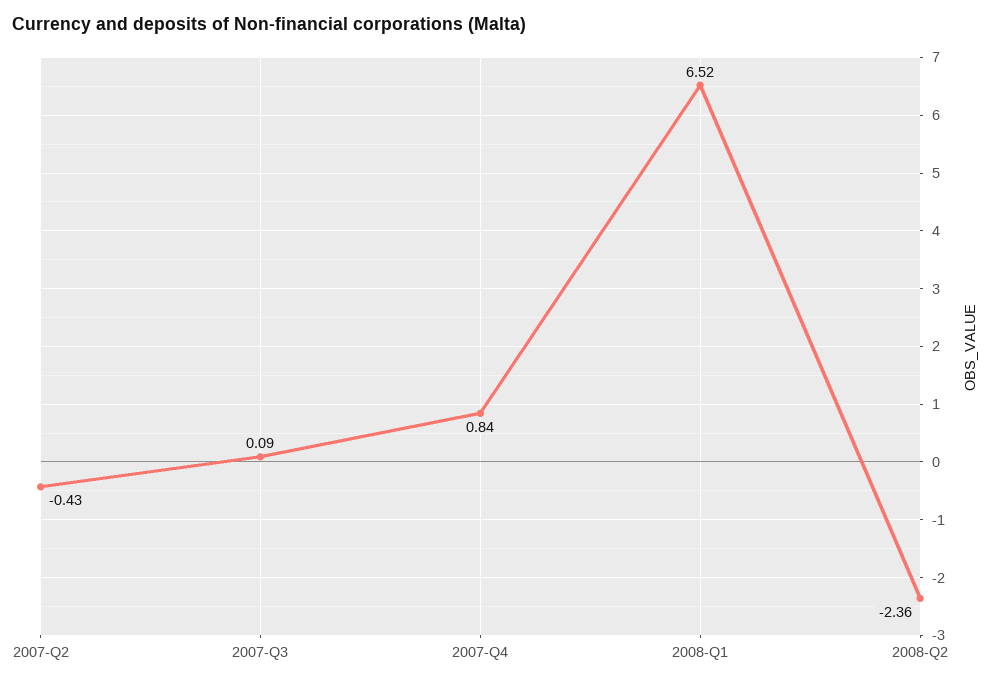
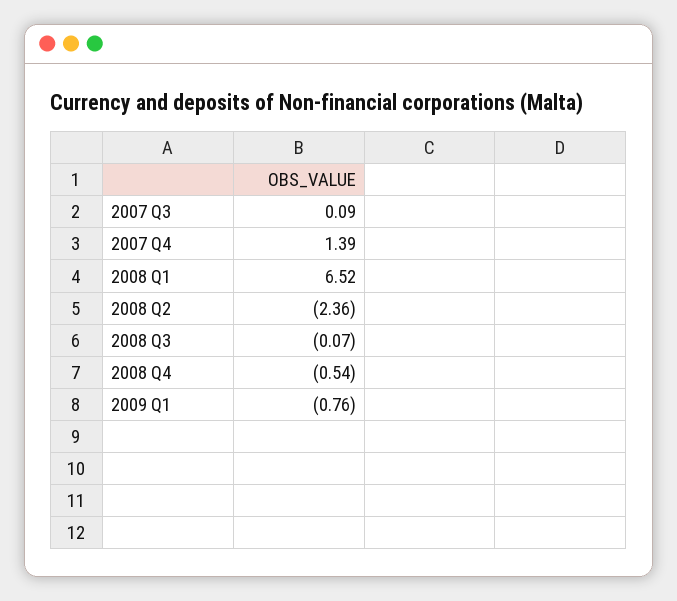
2007-Q2: -0.43 -> none
2007-Q4: 0.84 -> 1.39
2008 Q3: none -> -0.07
2008 Q4: none -> -0.54
2009 Q1: none -> -0.76

